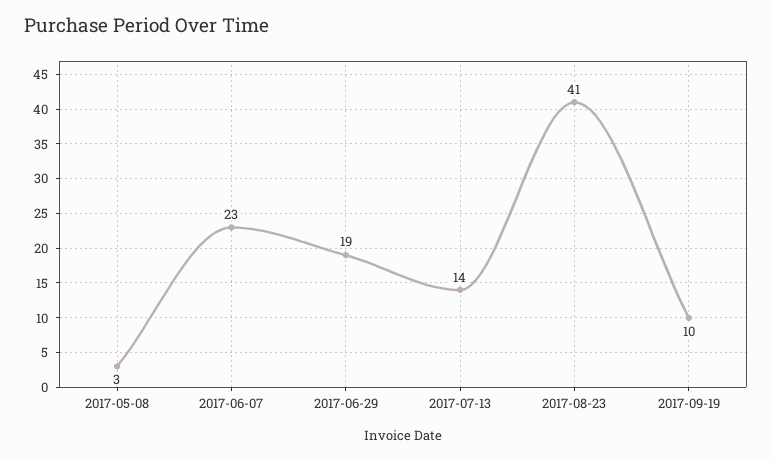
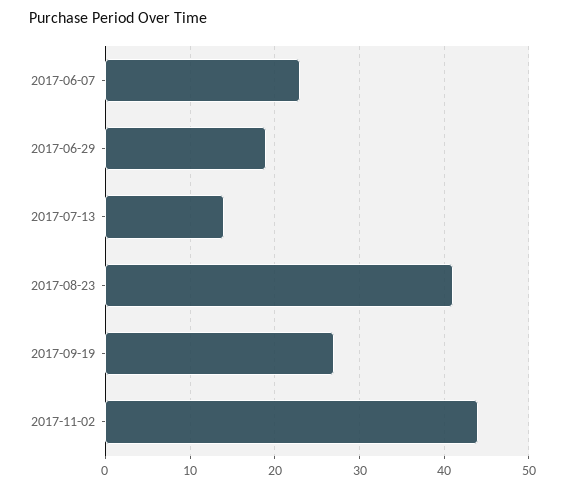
2017-05-08: 3 -> none
2017-09-19: 10 -> 27
2017-11-02: none -> 44

